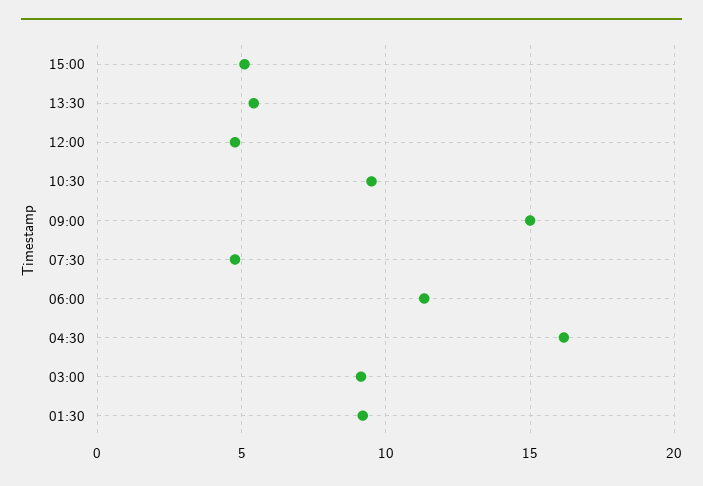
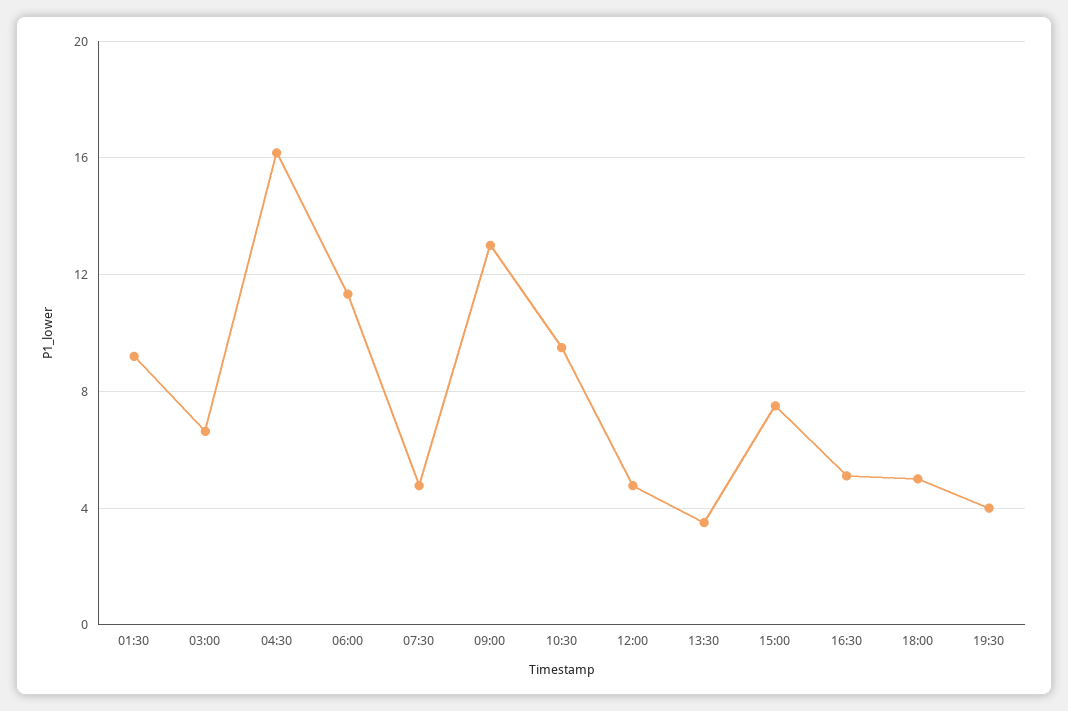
15:00: 5 -> 7.5
13:30: 5.5 -> 3.5
09:00: 15 -> 13
03:00: 9 -> 6.5
16:30: none -> 5
18:00: none -> 5
19:30: none -> 4

